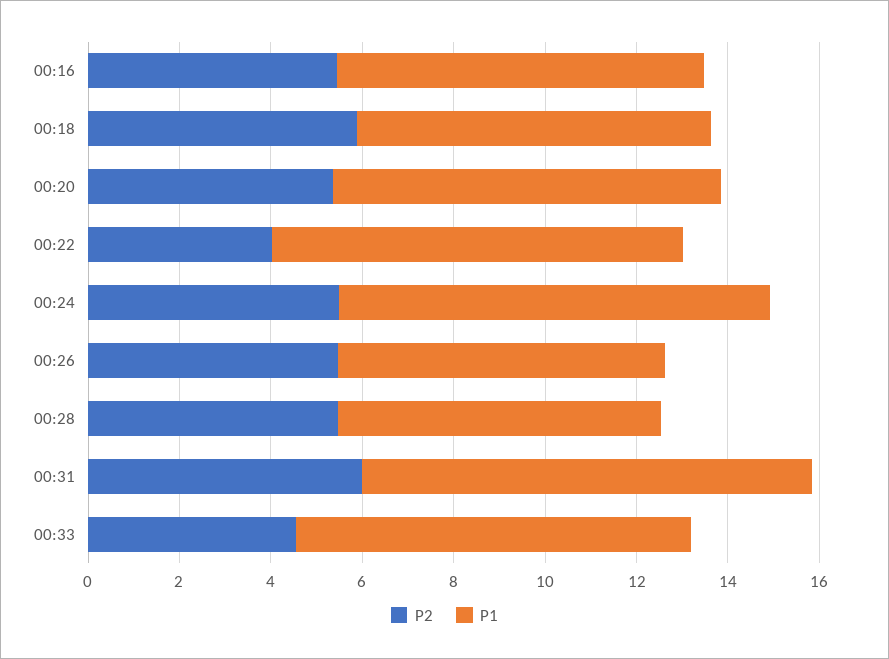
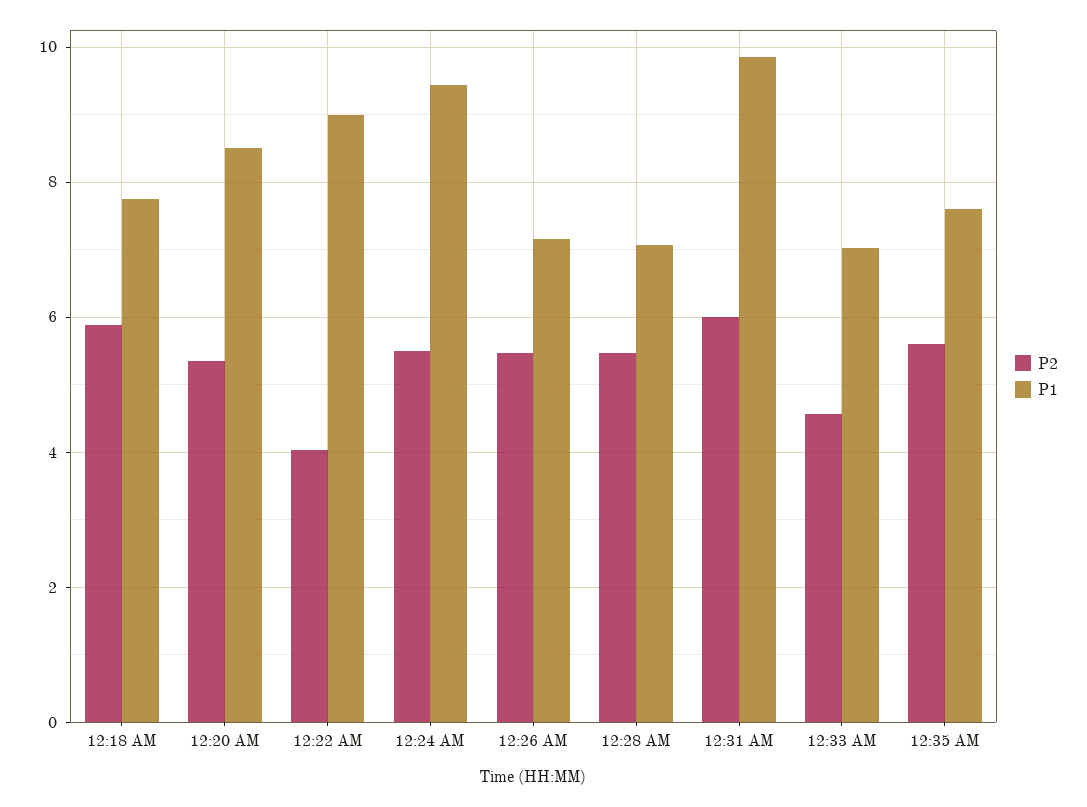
P2, 00:16: 5.5 -> none
P1, 00:16: 8 -> none
P1, 00:33: 8.5 -> 7
P2, 12:35 AM: none -> 5.6
P1, 12:35 AM: none -> 7.6

